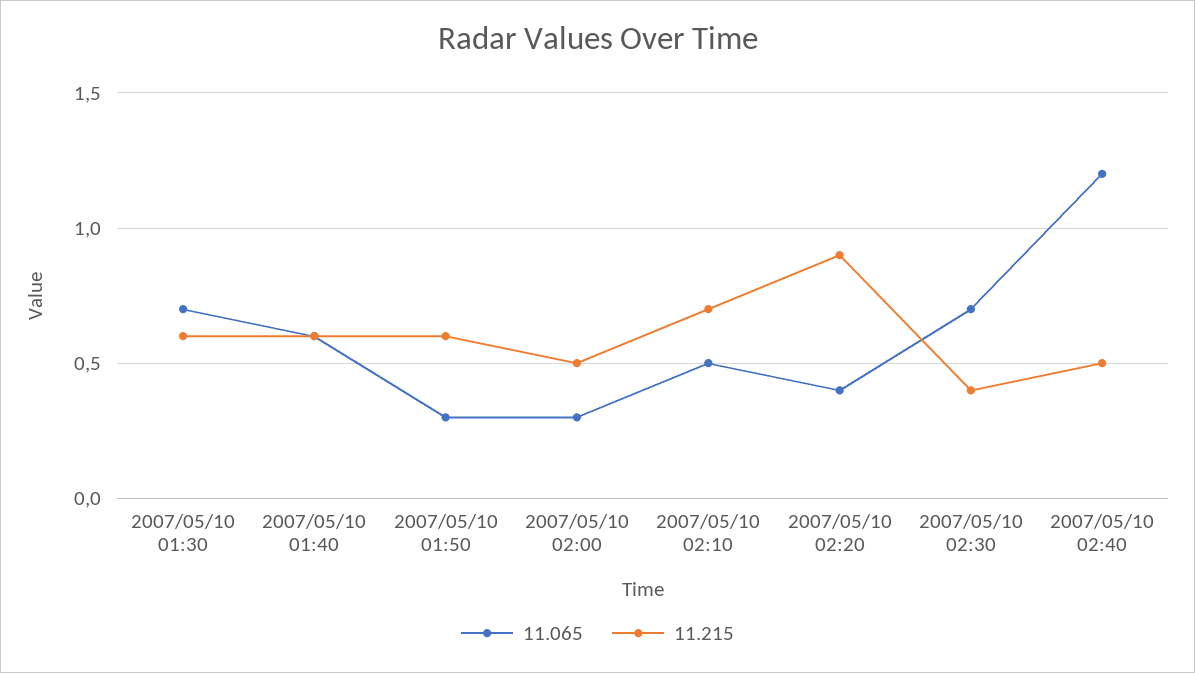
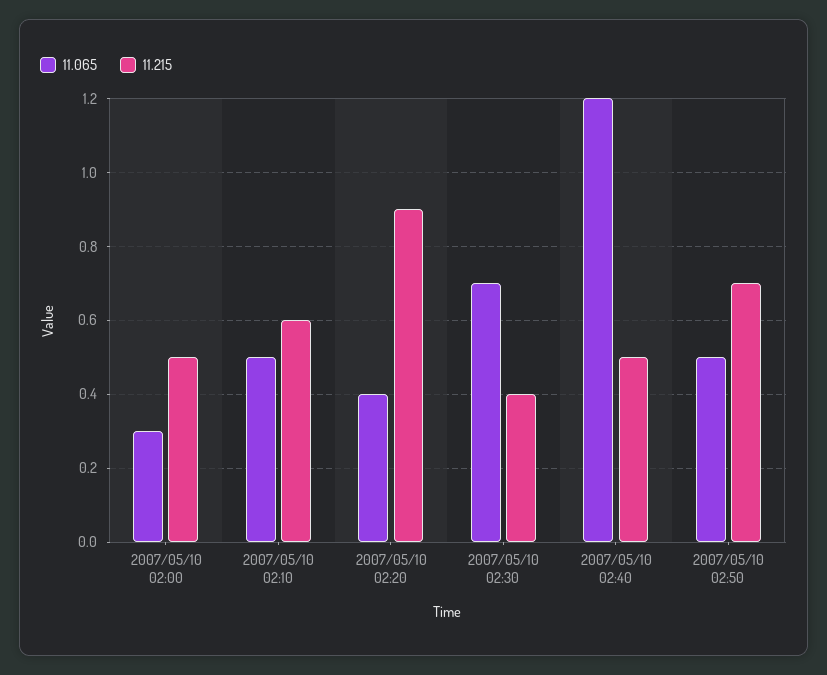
11.065, 2007/05/10 01:30: 0.7 -> none
11.215, 2007/05/10 01:30: 0.6 -> none
11.065, 2007/05/10 01:40: 0.6 -> none
11.215, 2007/05/10 01:40: 0.6 -> none
11.065, 2007/05/10 01:50: 0.3 -> none
11.215, 2007/05/10 01:50: 0.6 -> none
11.215, 2007/05/10 02:10: 0.7 -> 0.6
11.065, 2007/05/10 02:50: none -> 0.5
11.215, 2007/05/10 02:50: none -> 0.7

